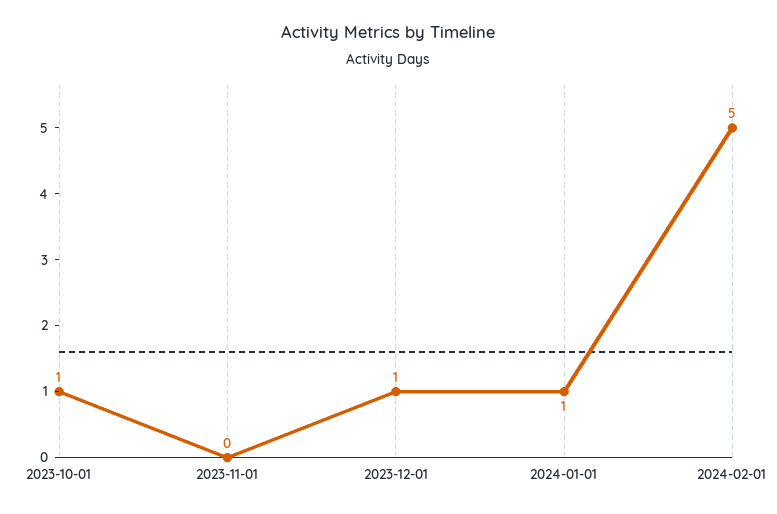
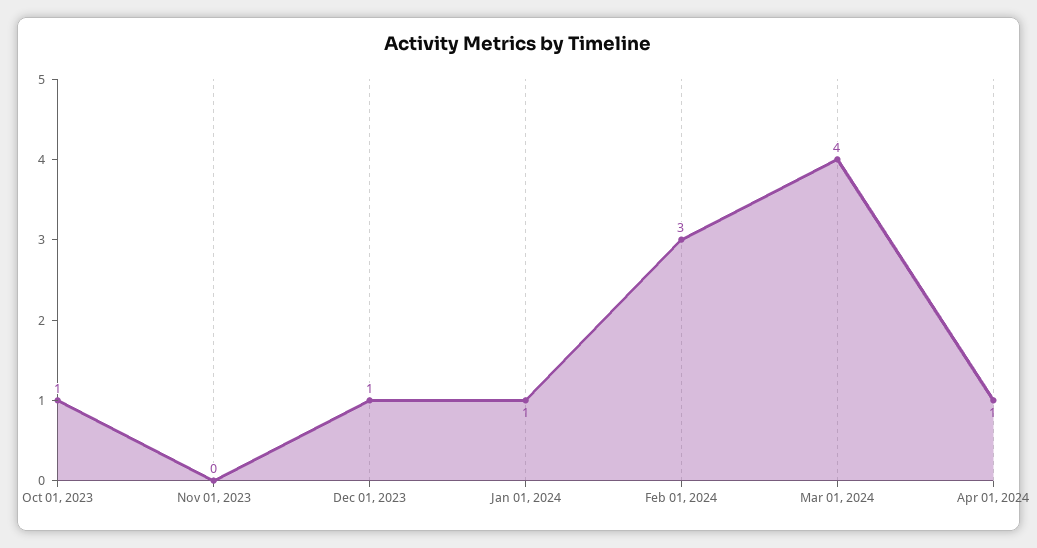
2024-02-01: 5 -> 3
Mar 01, 2024: none -> 4
Apr 01, 2024: none -> 1

